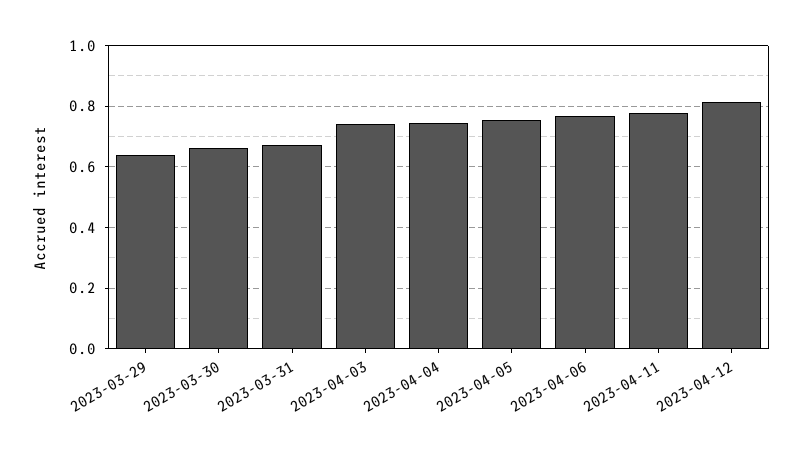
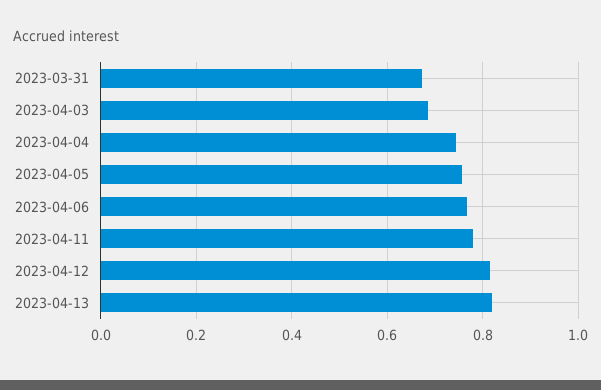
2023-03-29: 0.64 -> none
2023-03-30: 0.66 -> none
2023-04-03: 0.74 -> 0.68
2023-04-13: none -> 0.82

